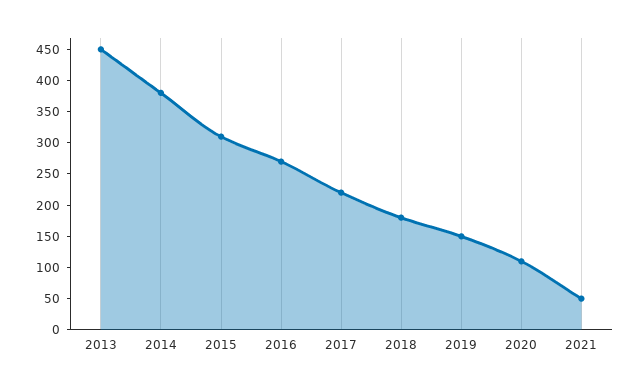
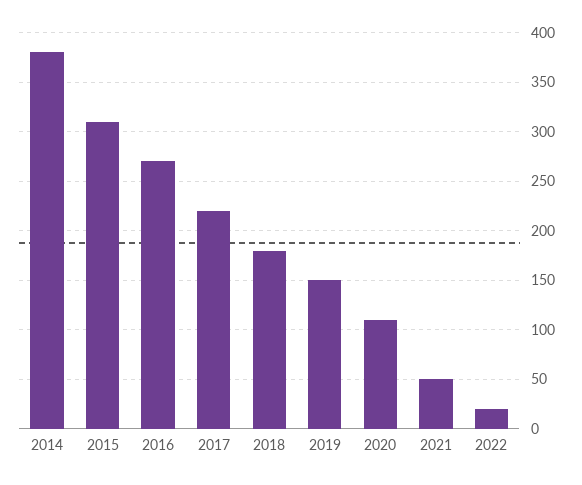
2013: 450 -> none
2022: none -> 20

